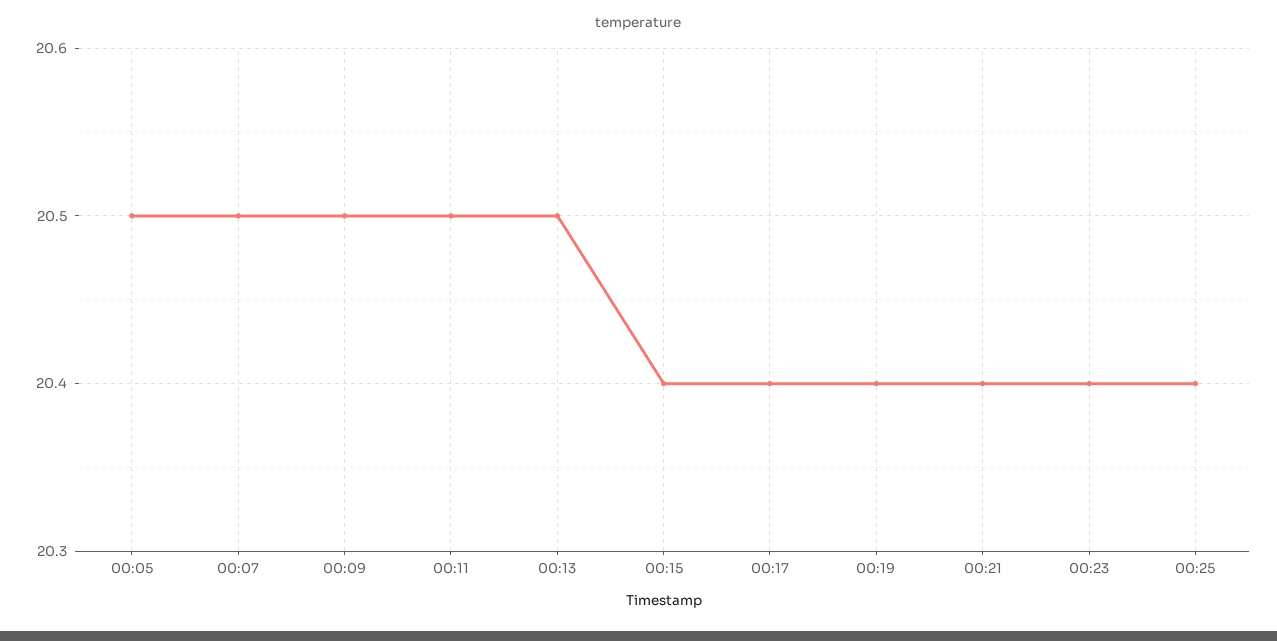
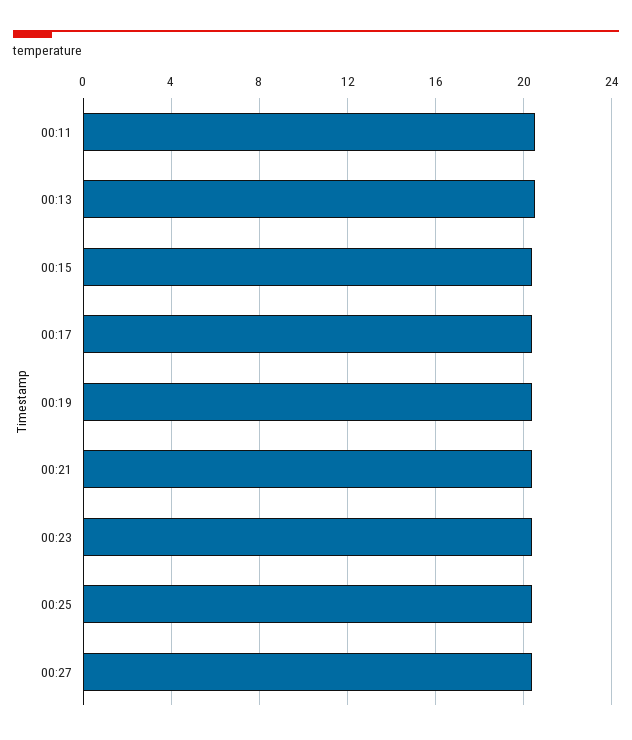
00:05: 20.5 -> none
00:07: 20.5 -> none
00:09: 20.5 -> none
00:27: none -> 20.5

